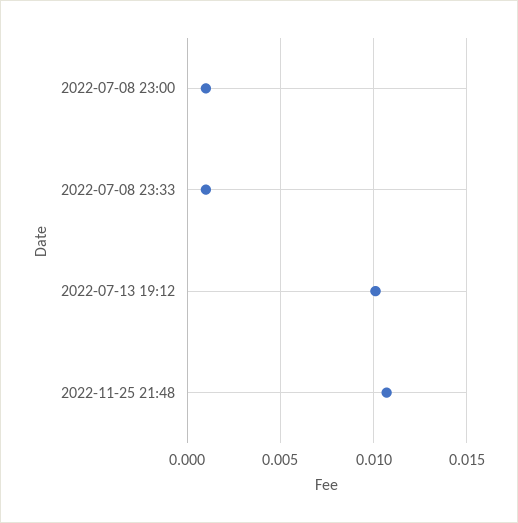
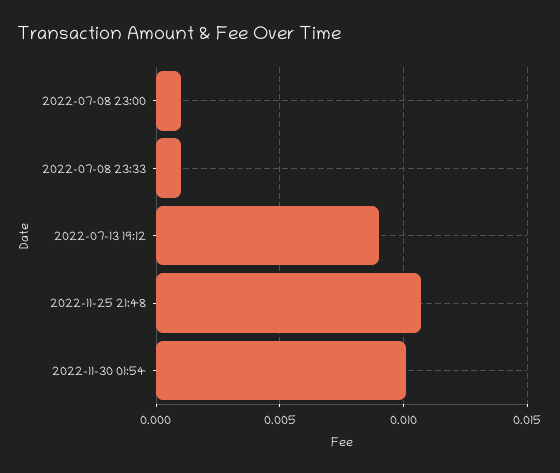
2022-07-13 19:12: 0.01 -> 0.009
2022-11-30 01:54: none -> 0.01

